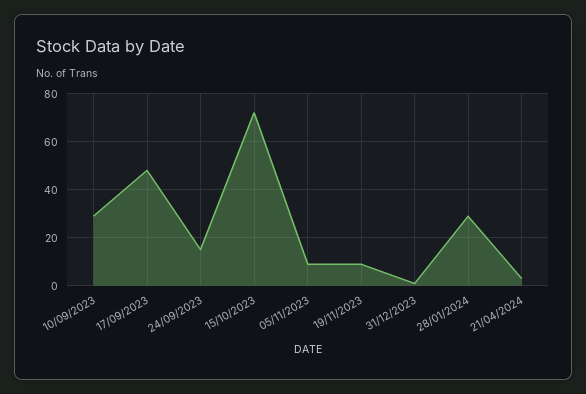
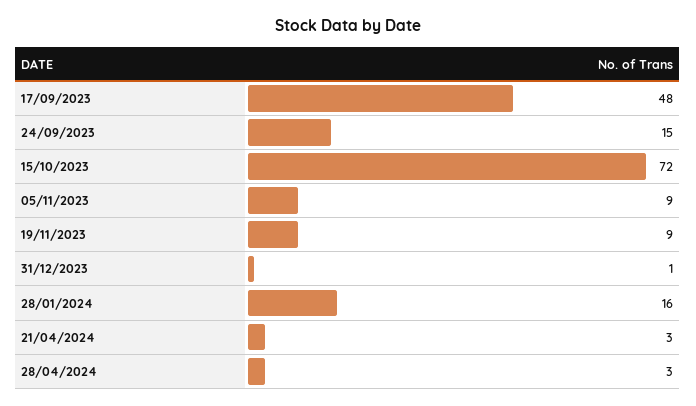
10/09/2023: 30 -> none
28/01/2024: 30 -> 16
28/04/2024: none -> 3

